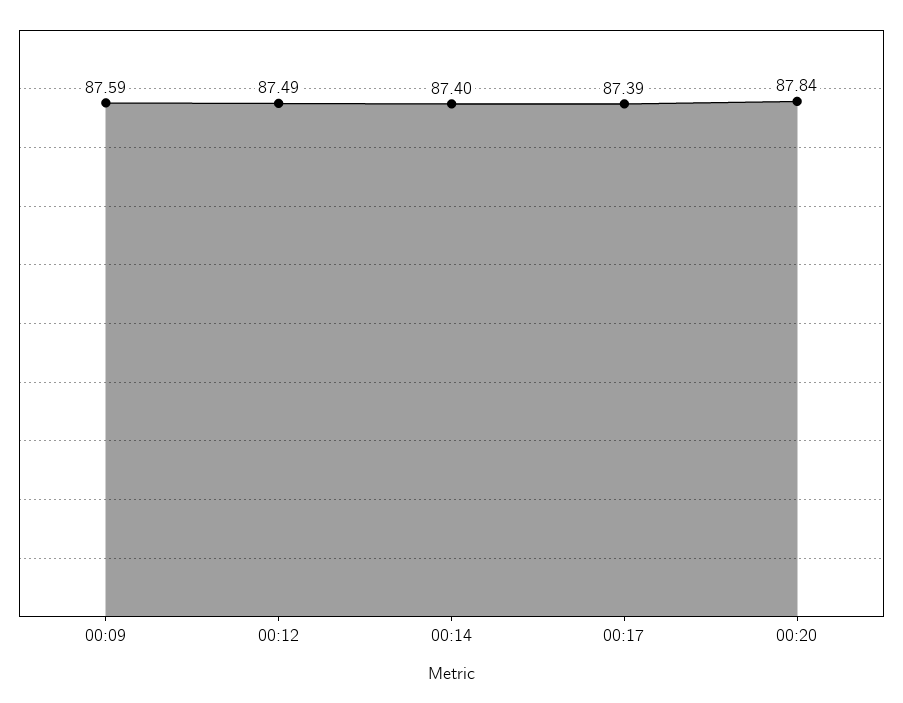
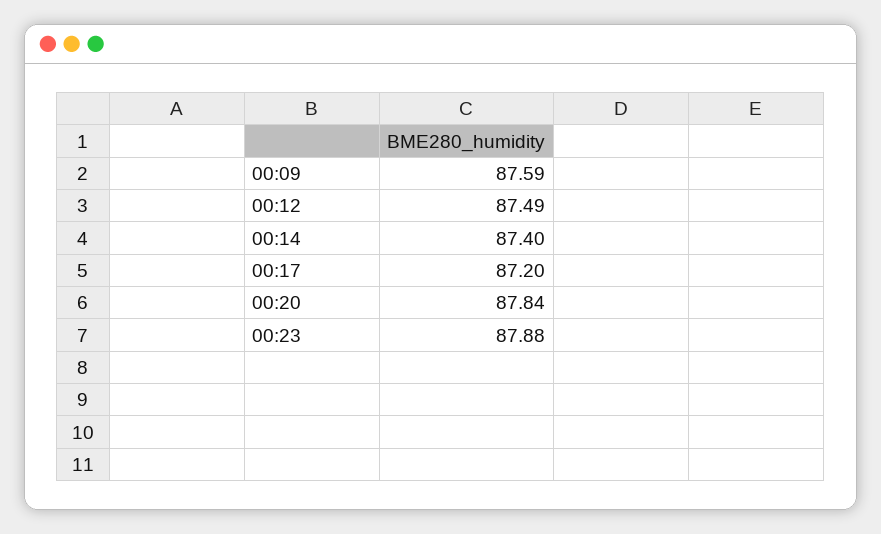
00:17: 87.39 -> 87.2
00:23: none -> 87.88

